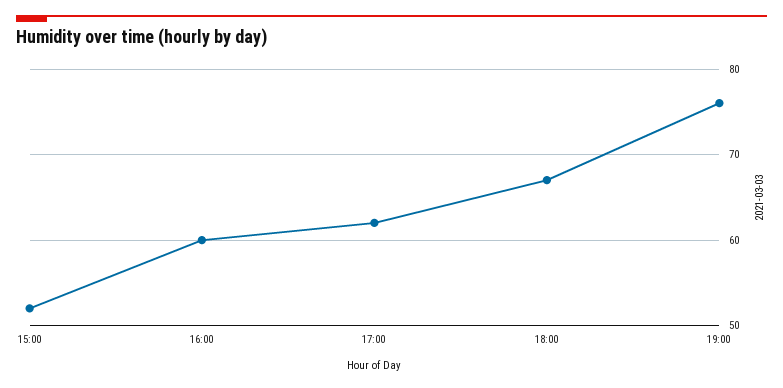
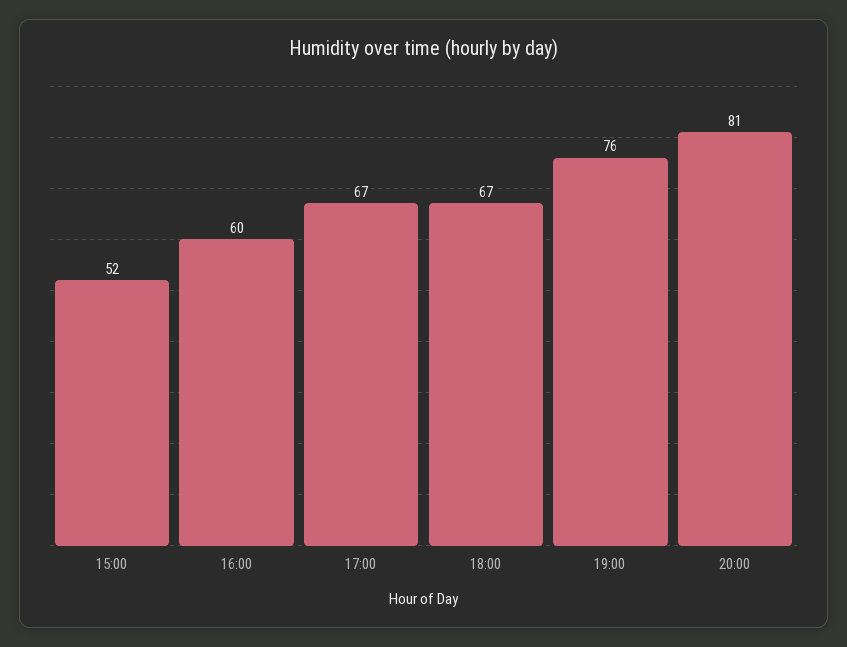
17:00: 62 -> 67
20:00: none -> 81

